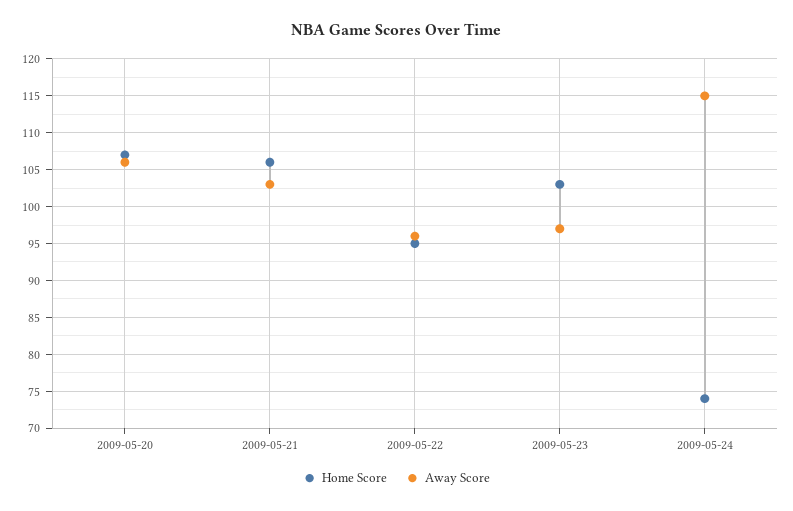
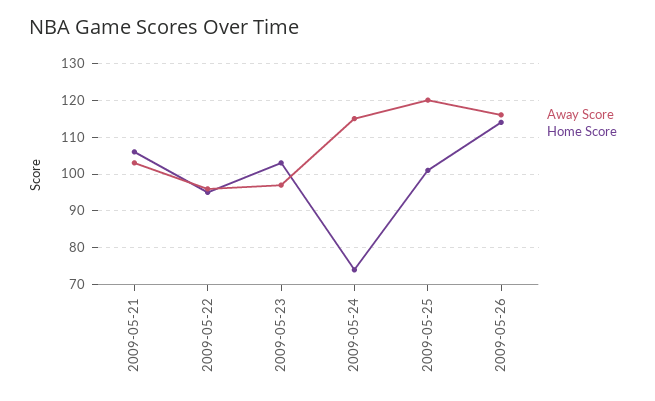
Home Score, 2009-05-20: 107 -> none
Away Score, 2009-05-20: 106 -> none
Away Score, 2009-05-25: none -> 120
Home Score, 2009-05-25: none -> 100
Away Score, 2009-05-26: none -> 115
Home Score, 2009-05-26: none -> 115

